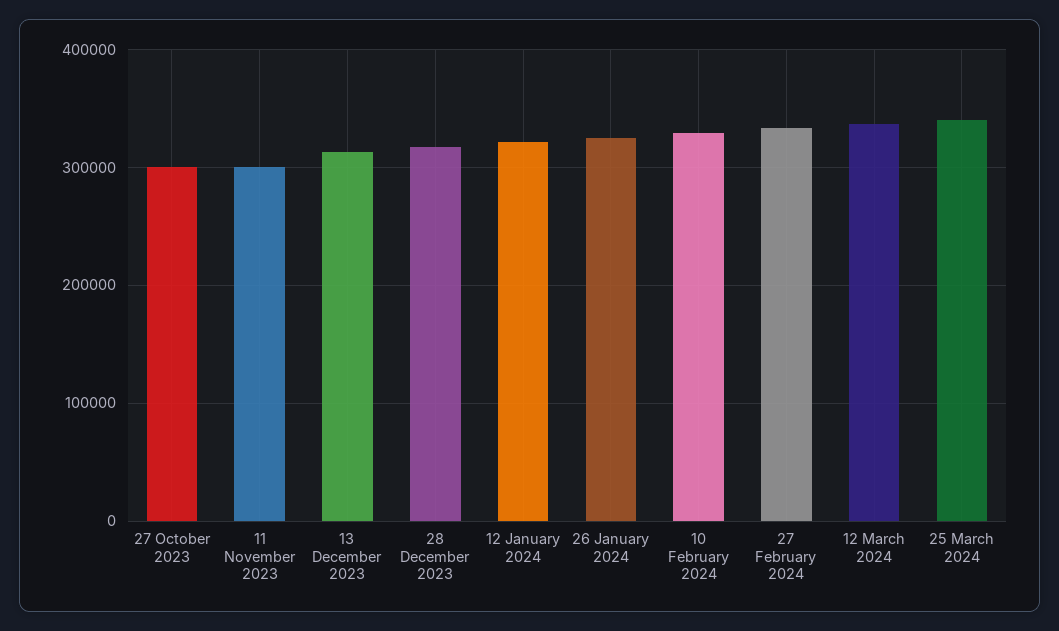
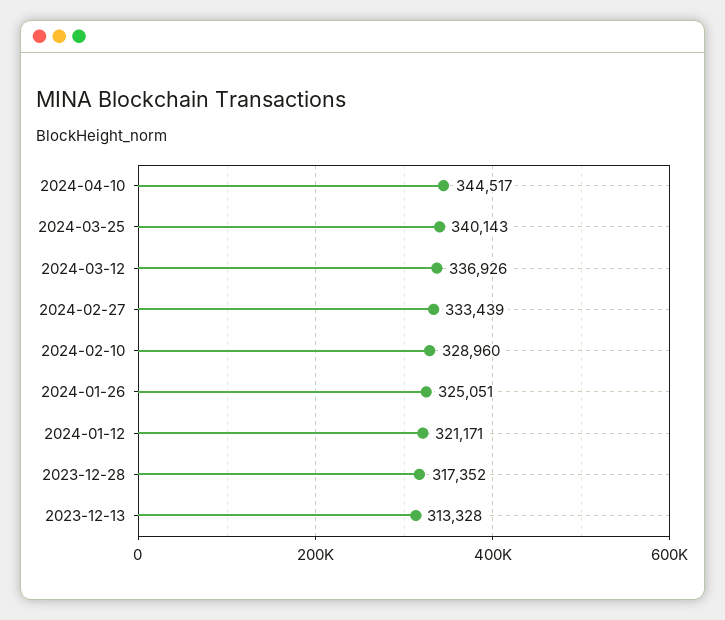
27 October 2023: 300000 -> none
11 November 2023: 300000 -> none
2024-04-10: none -> 344517

